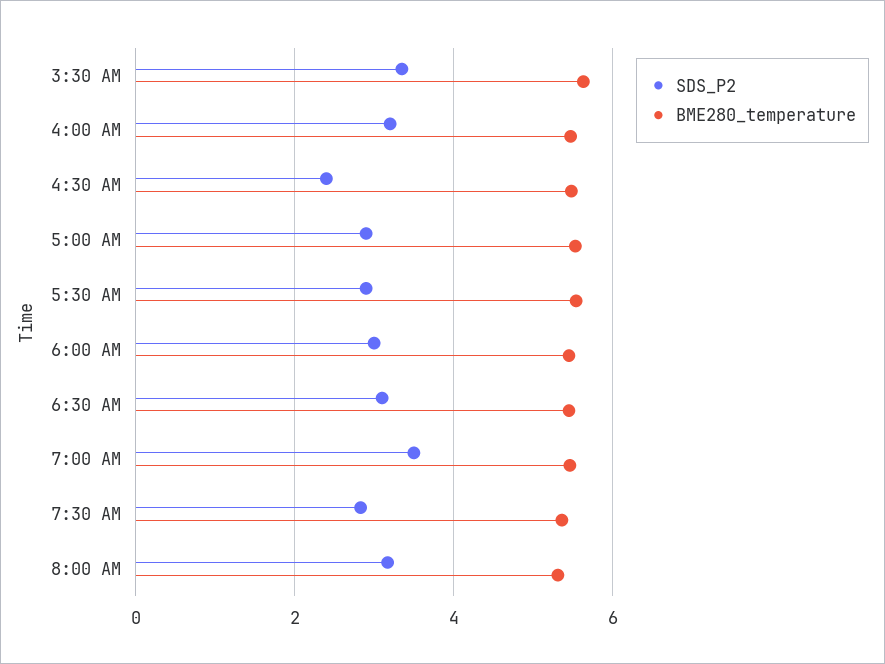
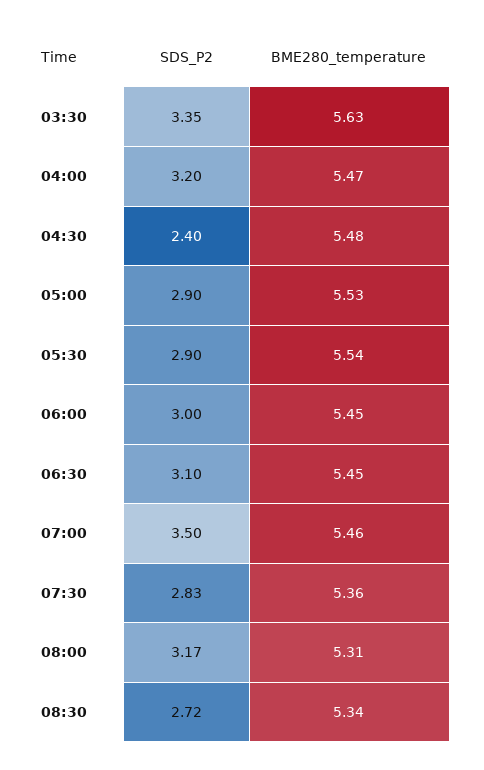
SDS_P2, 08:30: none -> 2.72
BME280_temperature, 08:30: none -> 5.34

